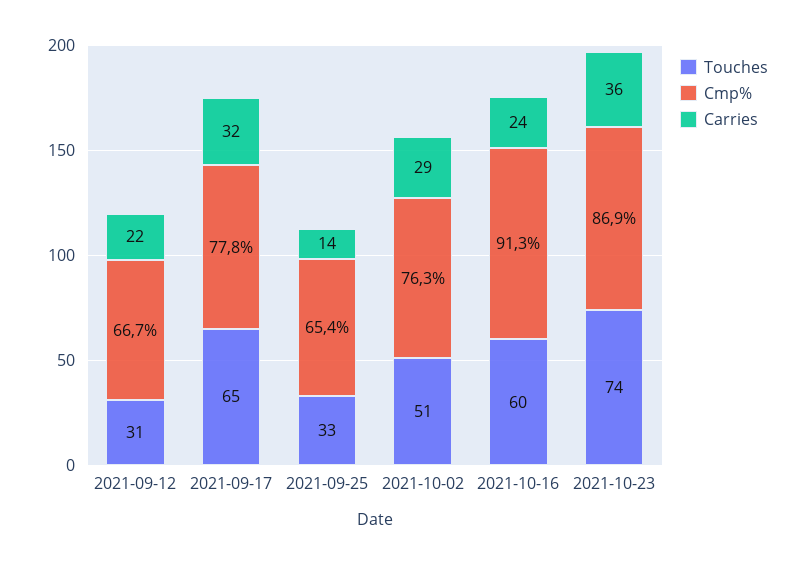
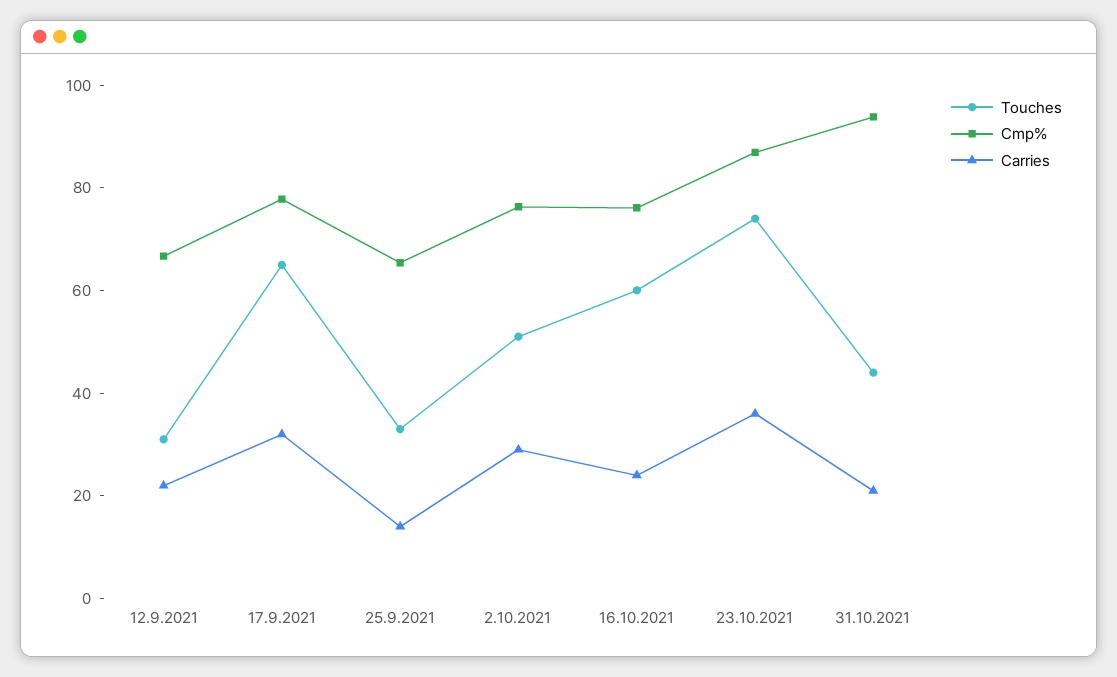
Cmp%, 2021-10-16: 91.3 -> 75
Touches, 31.10.2021: none -> 45
Cmp%, 31.10.2021: none -> 95
Carries, 31.10.2021: none -> 20

